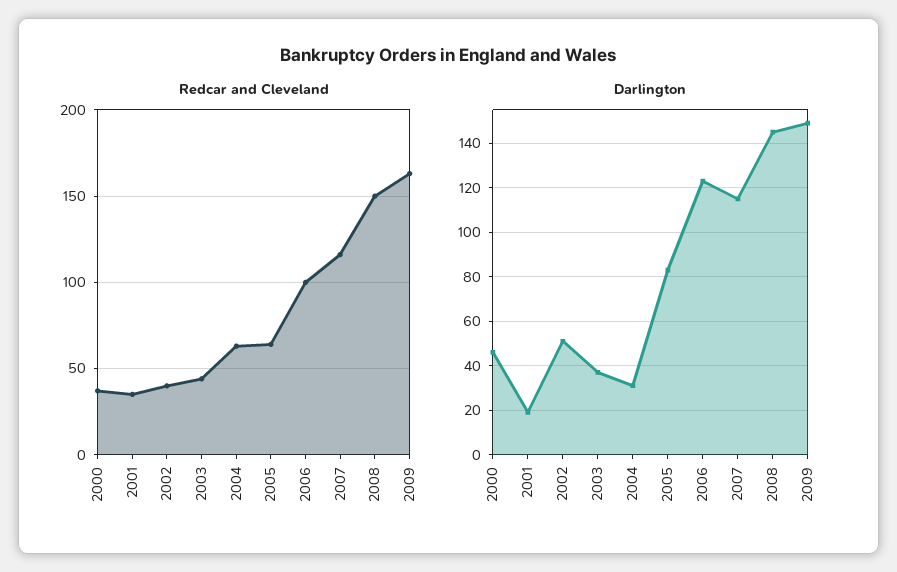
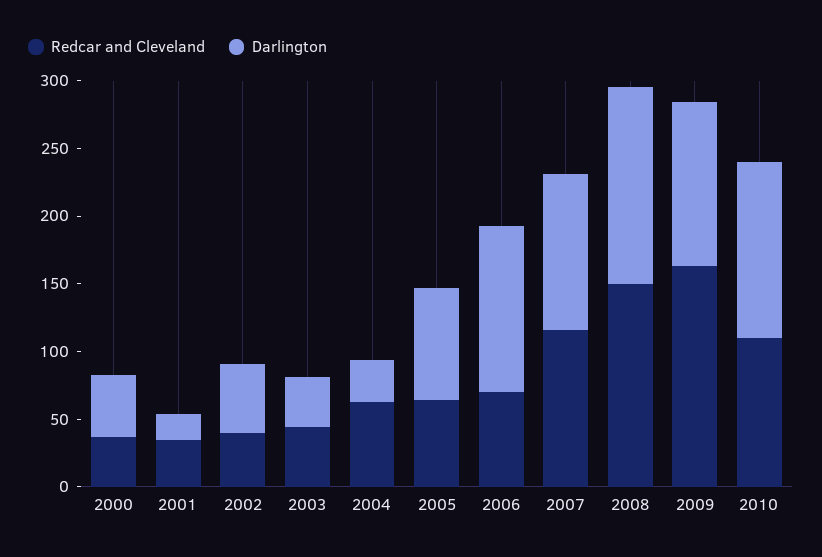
Redcar and Cleveland, 2006: 100 -> 70
Darlington, 2009: 150 -> 120
Redcar and Cleveland, 2010: none -> 110
Darlington, 2010: none -> 130

